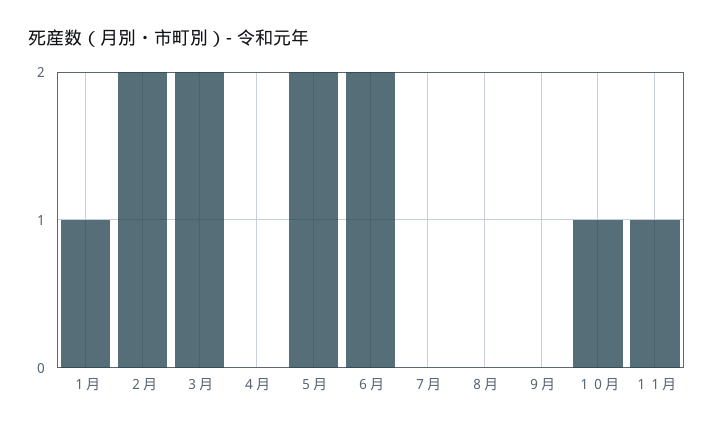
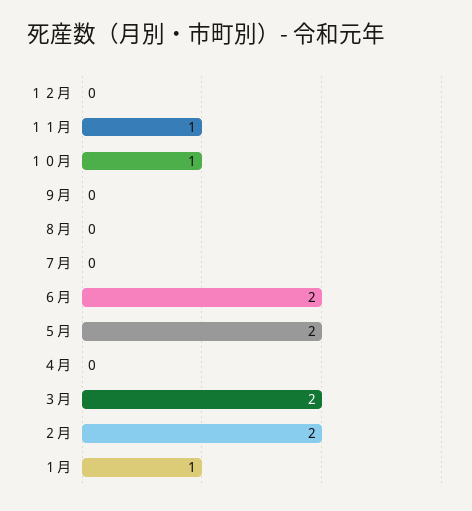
１２月: none -> 0

